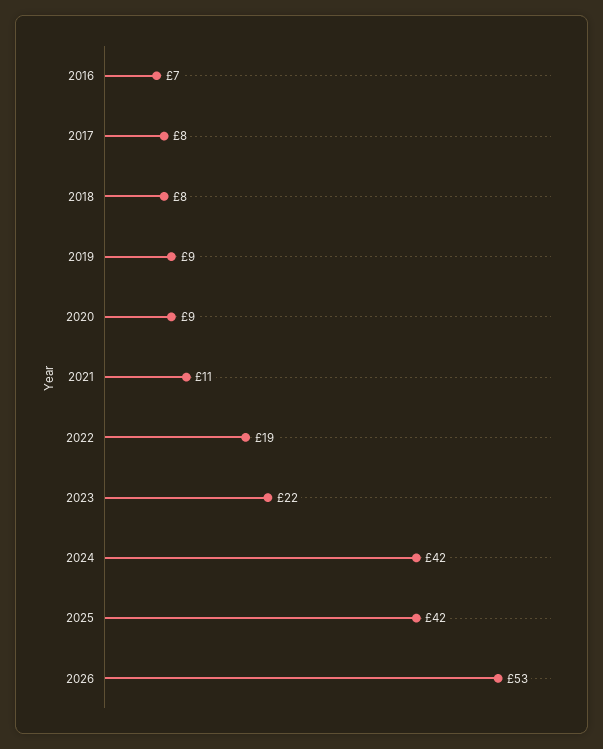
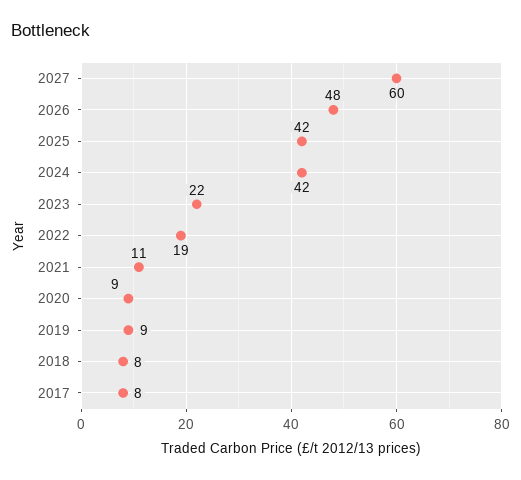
2016: 7 -> none
2026: 53 -> 48
2027: none -> 60

